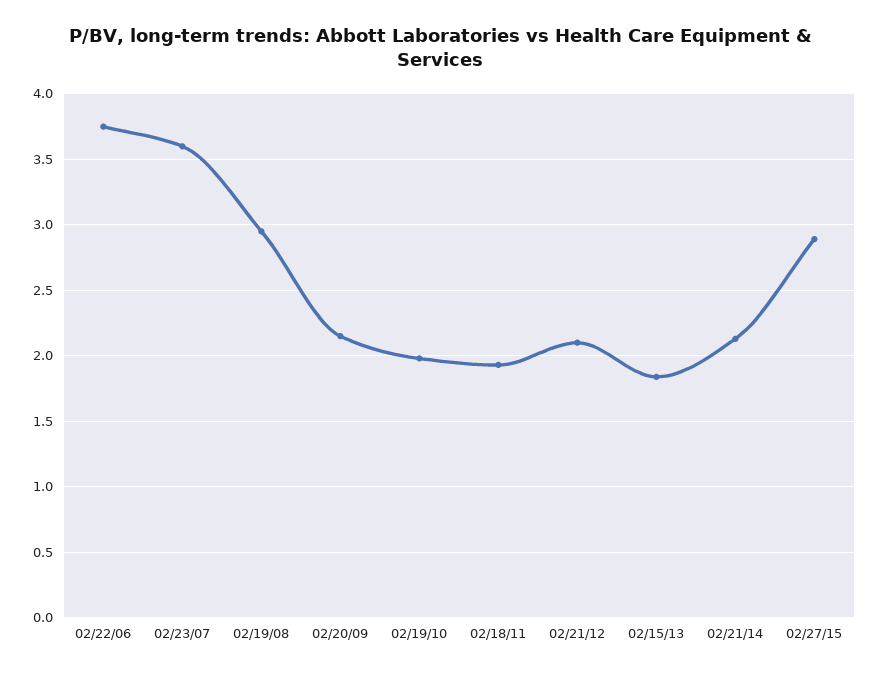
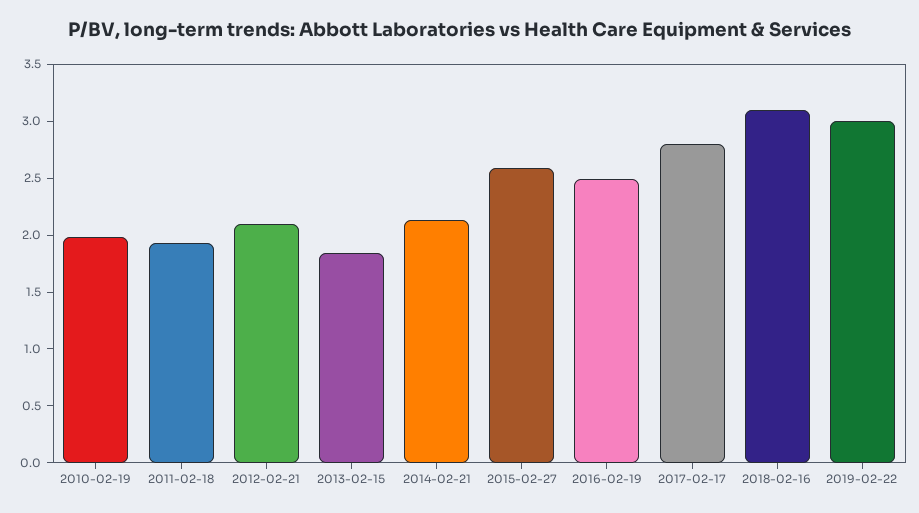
02/22/06: 3.75 -> none
02/23/07: 3.6 -> none
02/19/08: 2.95 -> none
02/20/09: 2.15 -> none
02/27/15: 2.9 -> 2.6
2016-02-19: none -> 2.5
2017-02-17: none -> 2.8
2018-02-16: none -> 3.1
2019-02-22: none -> 3

